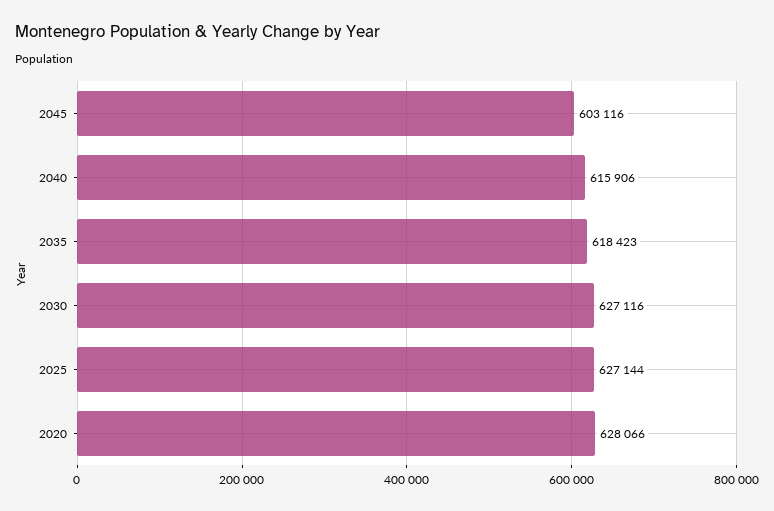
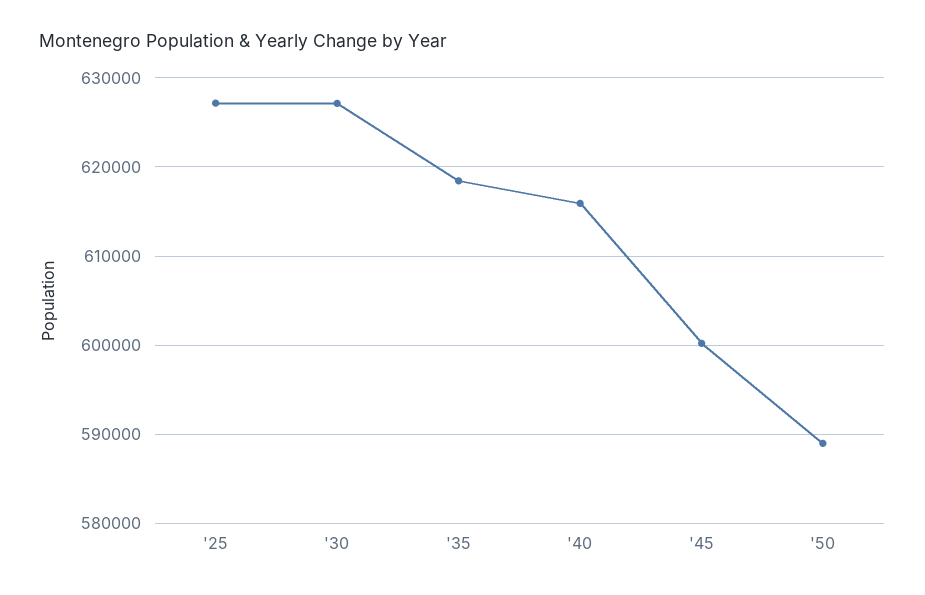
2045: 603116 -> 600000
2020: 628066 -> none
'50: none -> 589000

